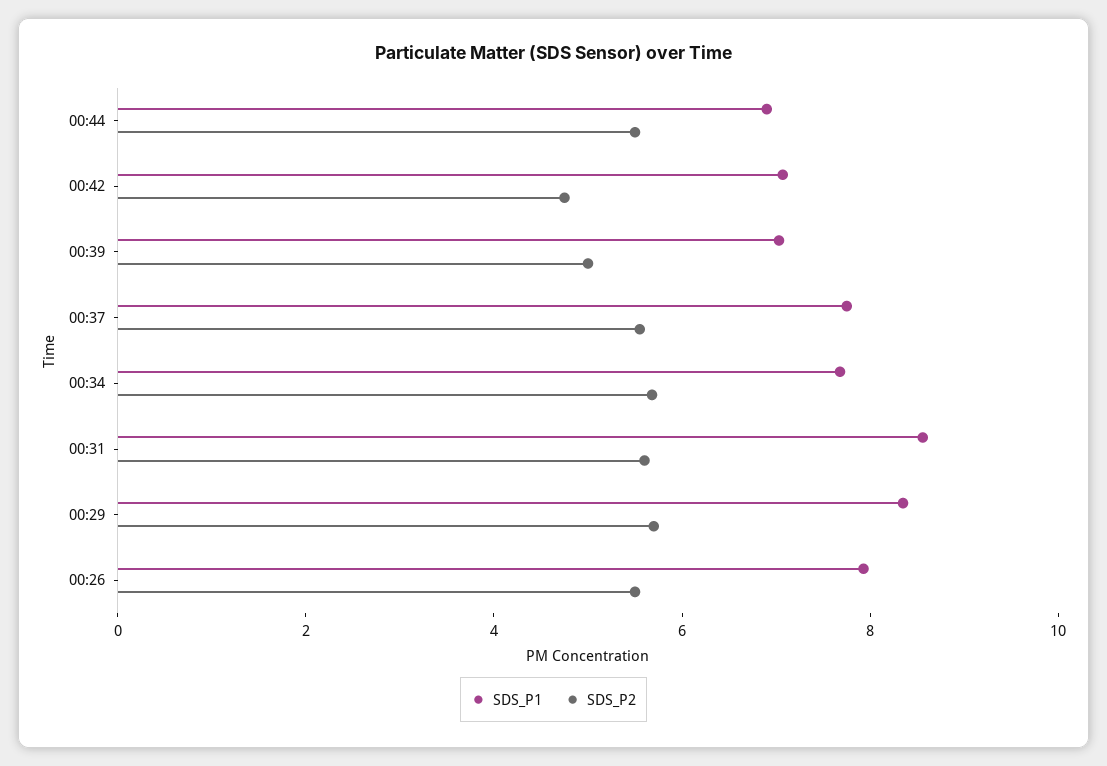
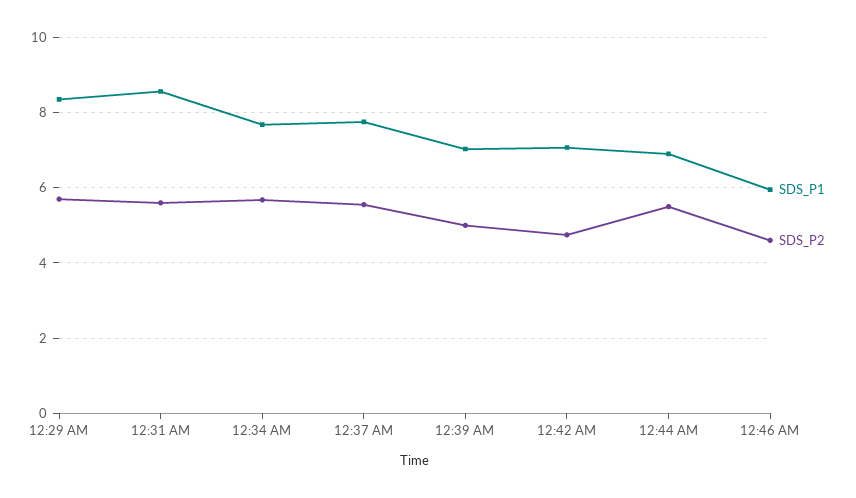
SDS_P1, 00:26: 8 -> none
SDS_P2, 00:26: 5.5 -> none
SDS_P1, 12:46 AM: none -> 6
SDS_P2, 12:46 AM: none -> 4.6

